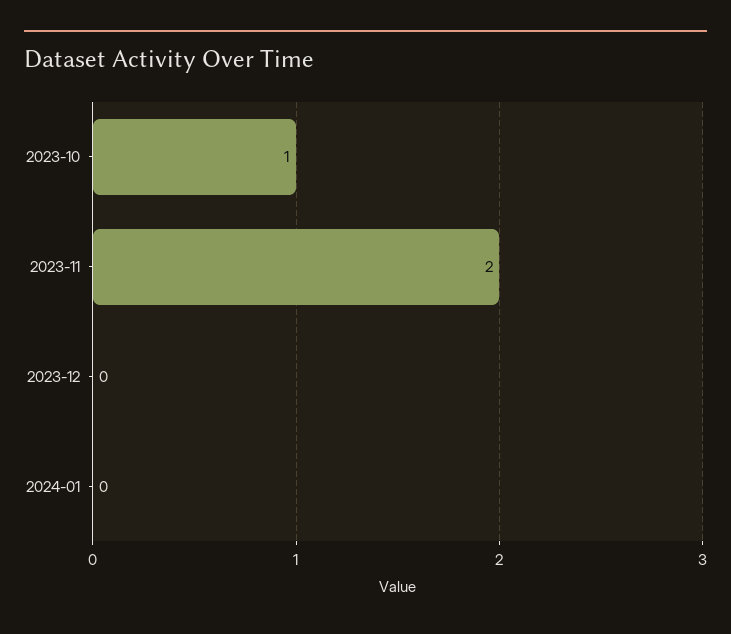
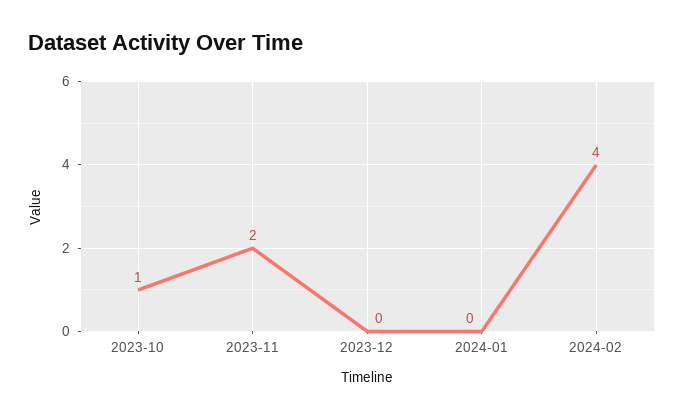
2024-02: none -> 4

